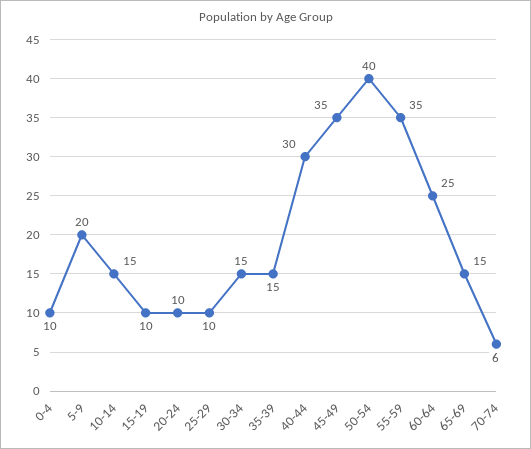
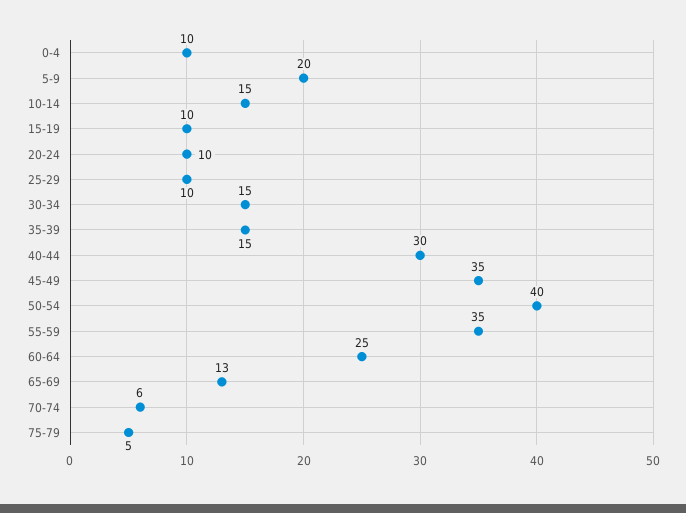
65-69: 15 -> 13
75-79: none -> 5

